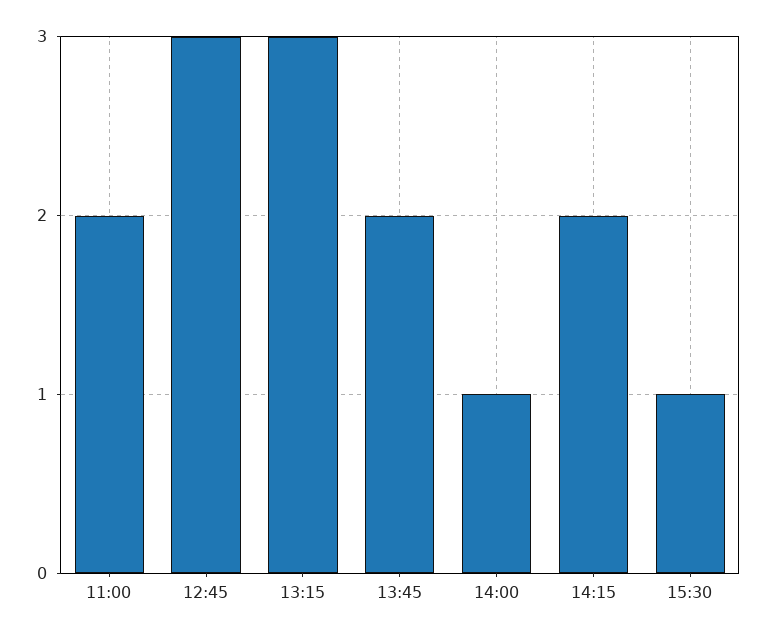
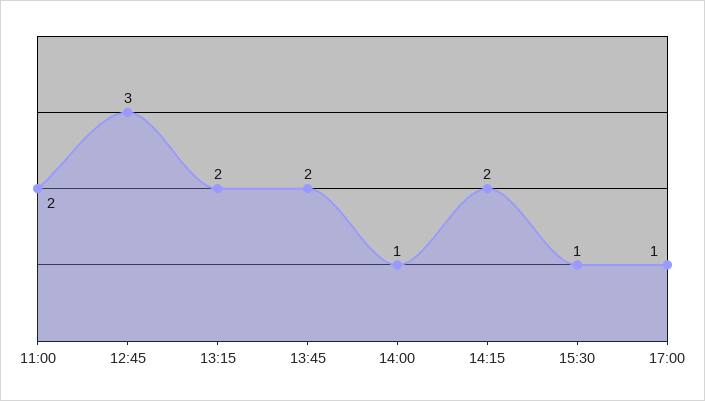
13:15: 3 -> 2
17:00: none -> 1

